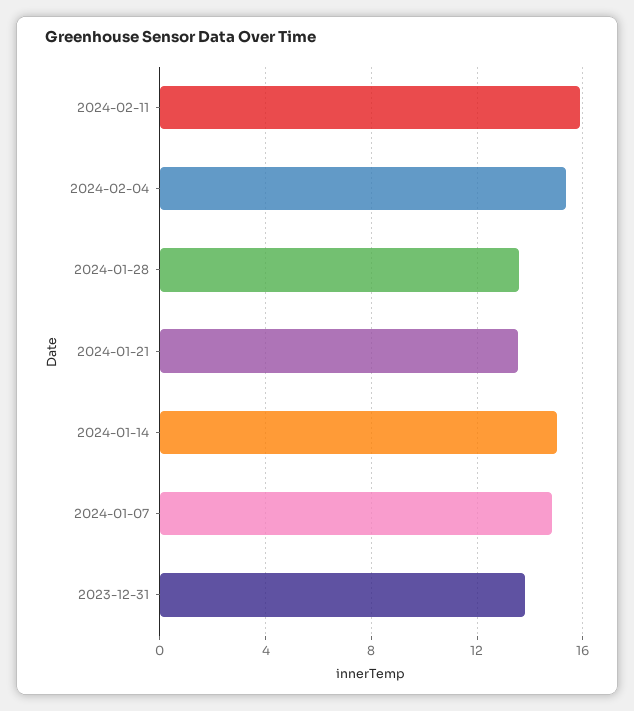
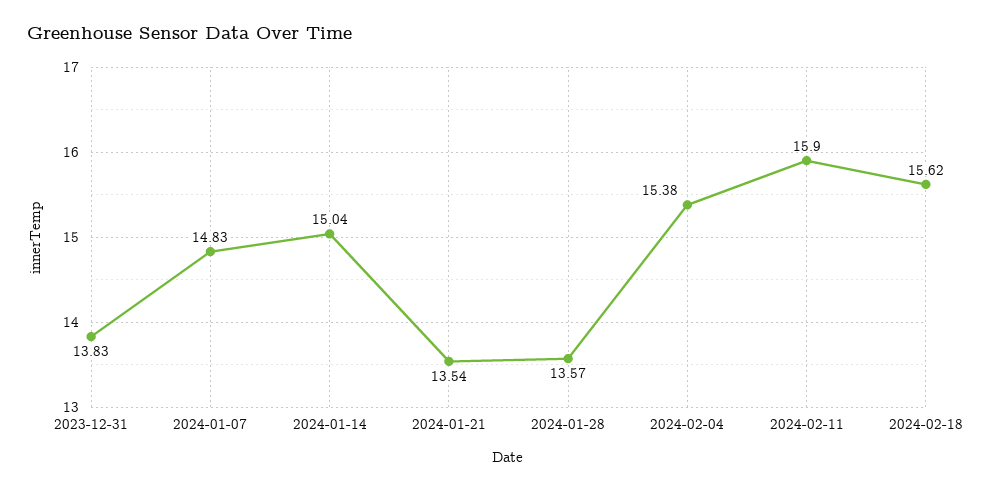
2024-02-18: none -> 15.62

